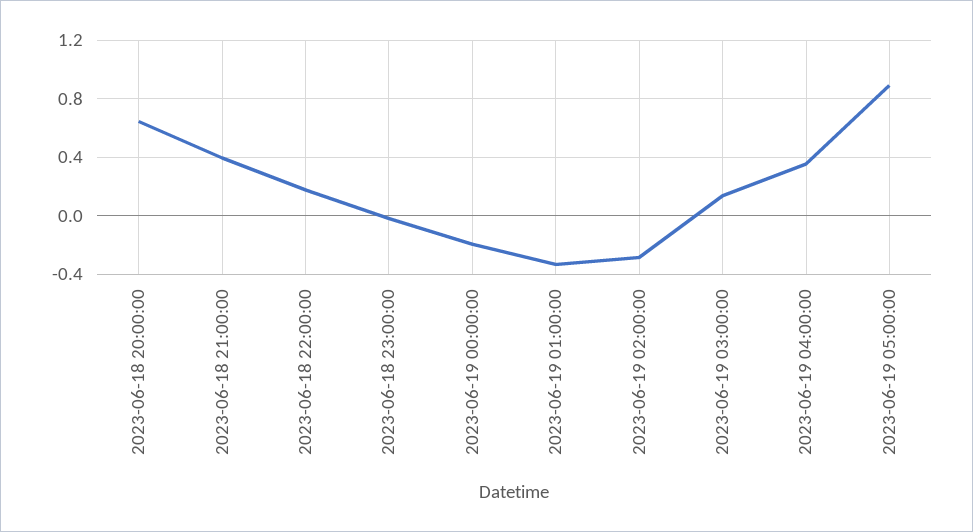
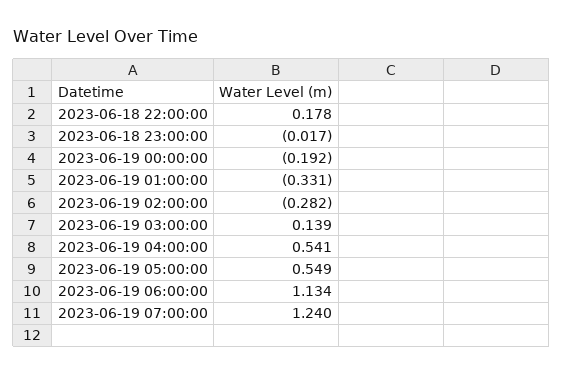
2023-06-18 20:00:00: 0.65 -> none
2023-06-18 21:00:00: 0.4 -> none
2023-06-19 04:00:00: 0.35 -> 0.541
2023-06-19 05:00:00: 0.9 -> 0.549
2023-06-19 06:00:00: none -> 1.134
2023-06-19 07:00:00: none -> 1.24

